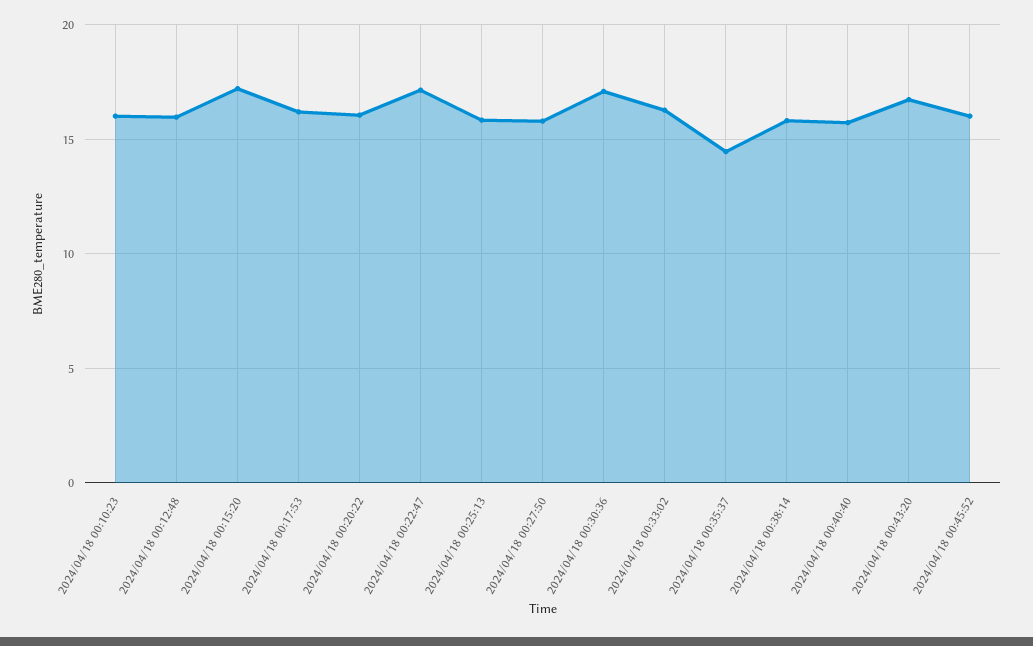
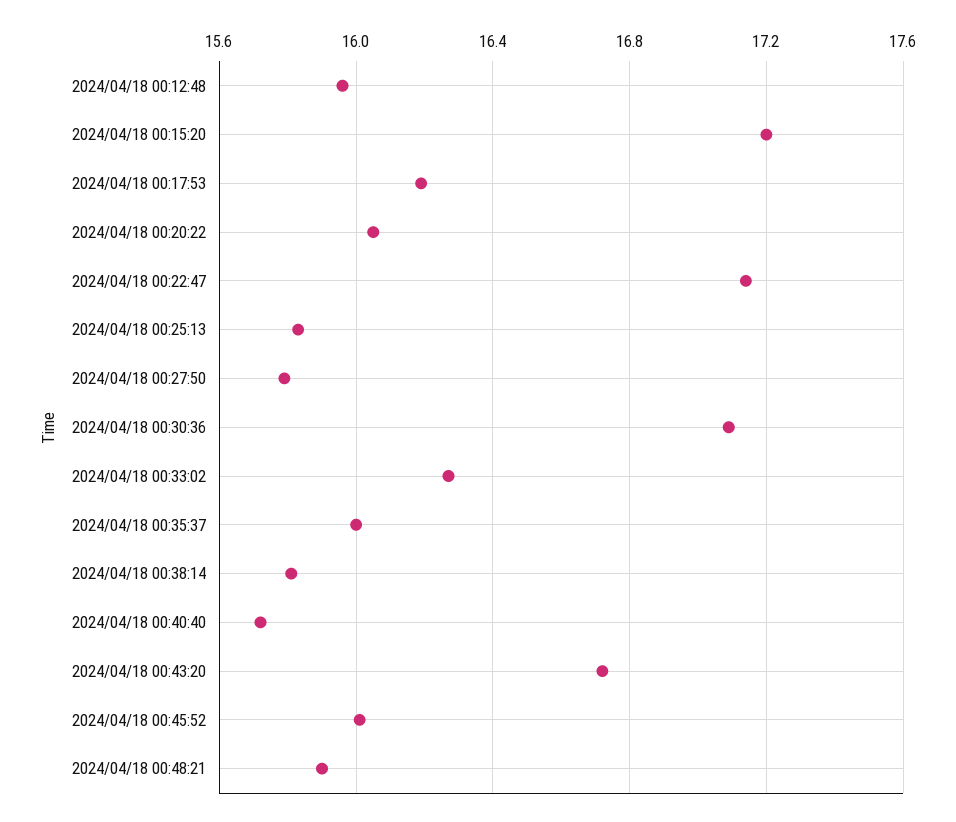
2024/04/18 00:10:23: 16 -> none
2024/04/18 00:35:37: 14.5 -> 16
2024/04/18 00:48:21: none -> 15.9

